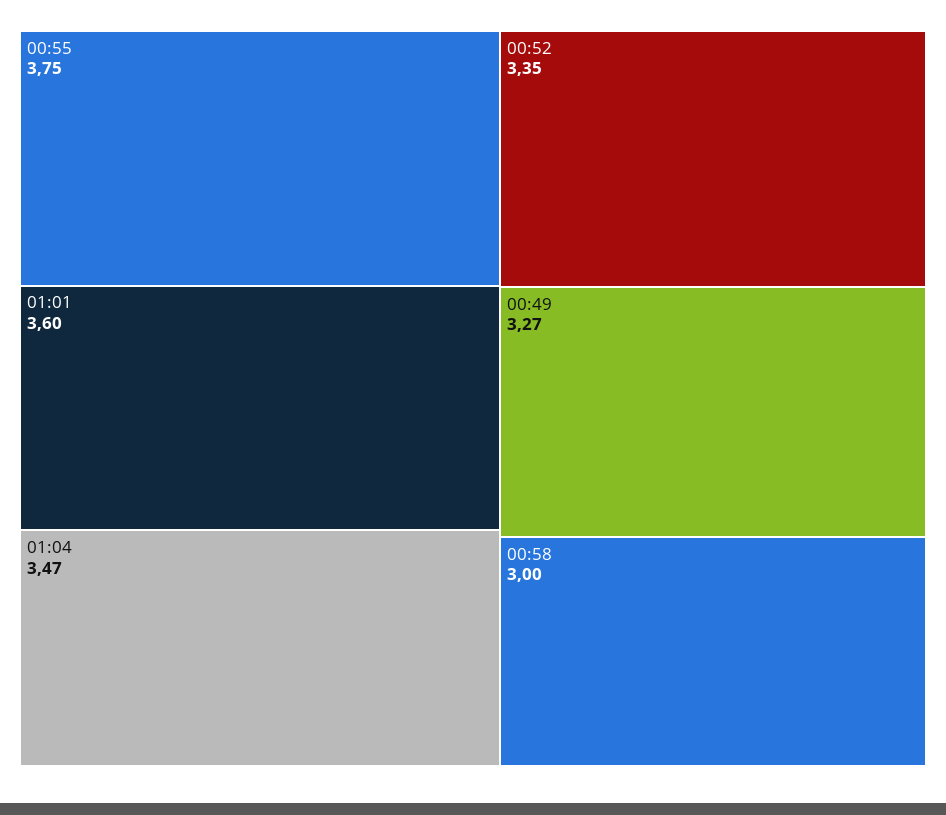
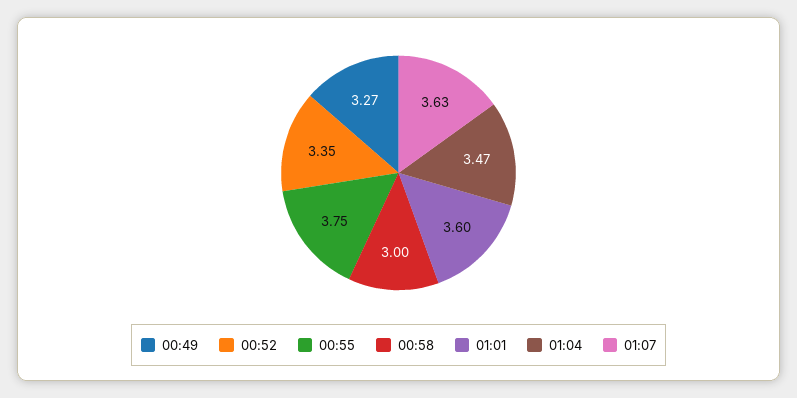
01:07: none -> 3.63

